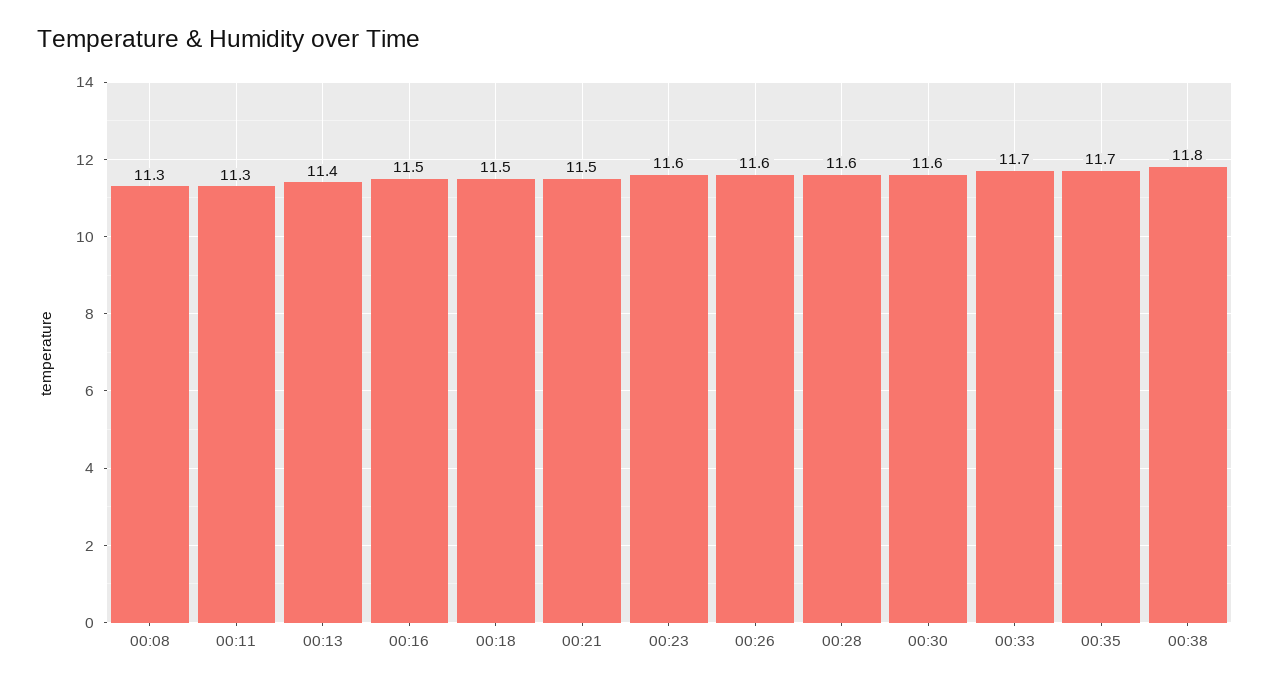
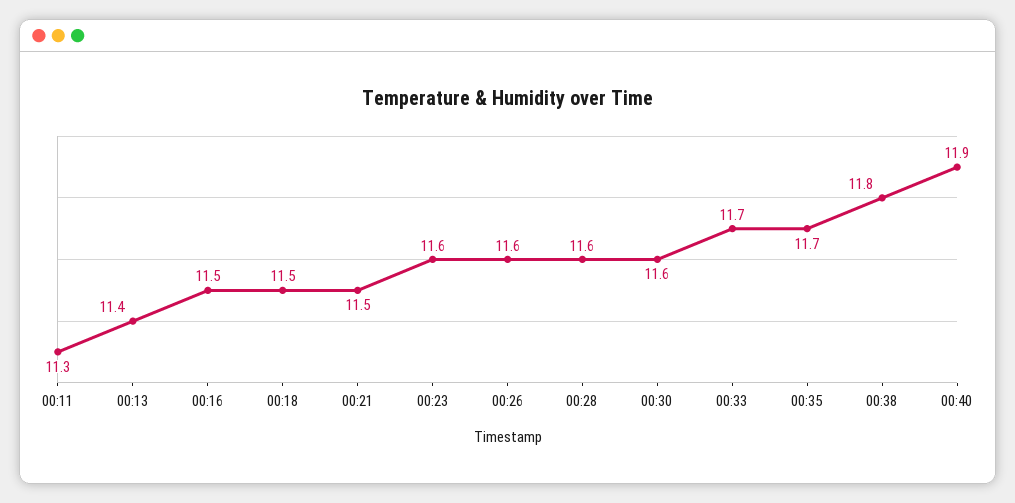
00:08: 11.3 -> none
00:40: none -> 11.9

